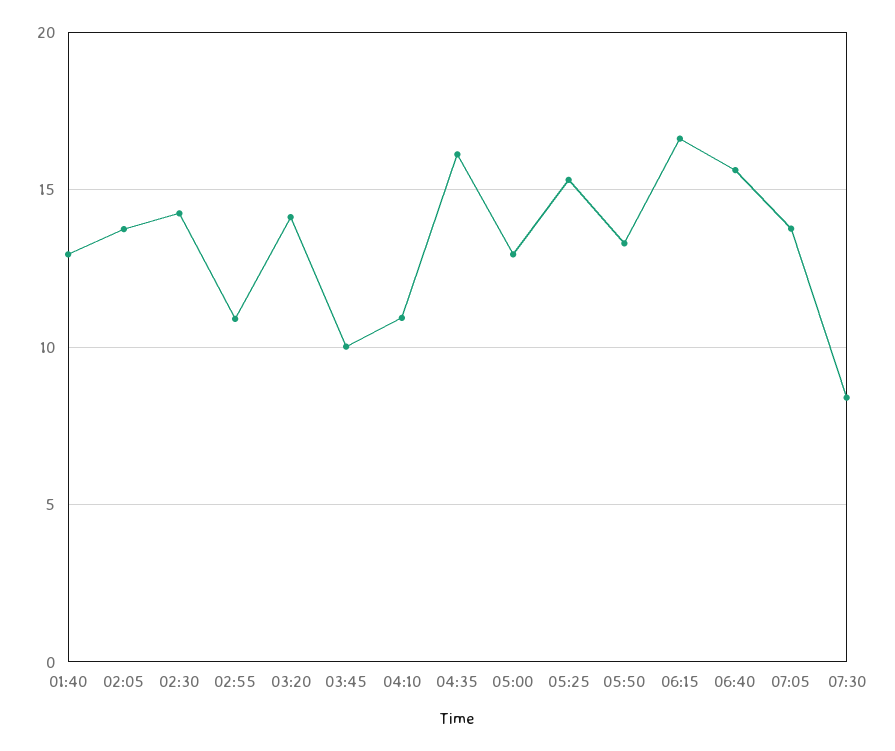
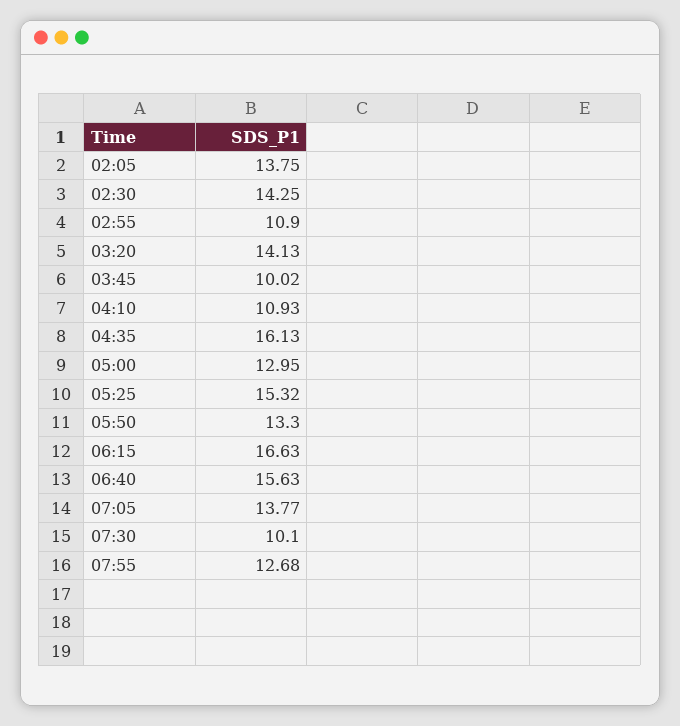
01:40: 13 -> none
07:30: 8.5 -> 10.1
07:55: none -> 12.68

